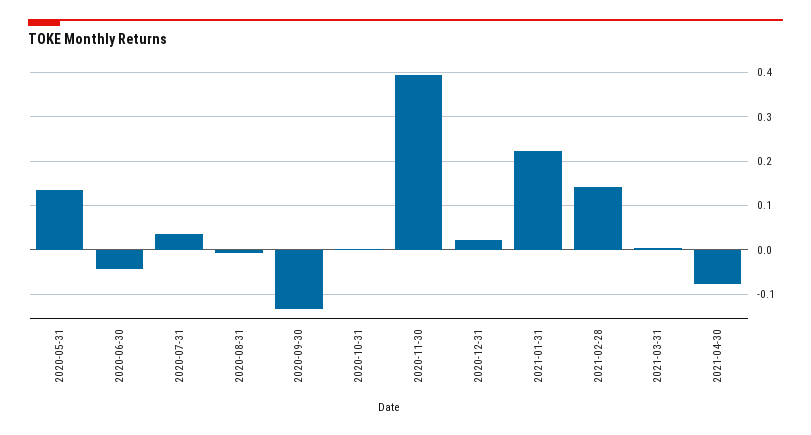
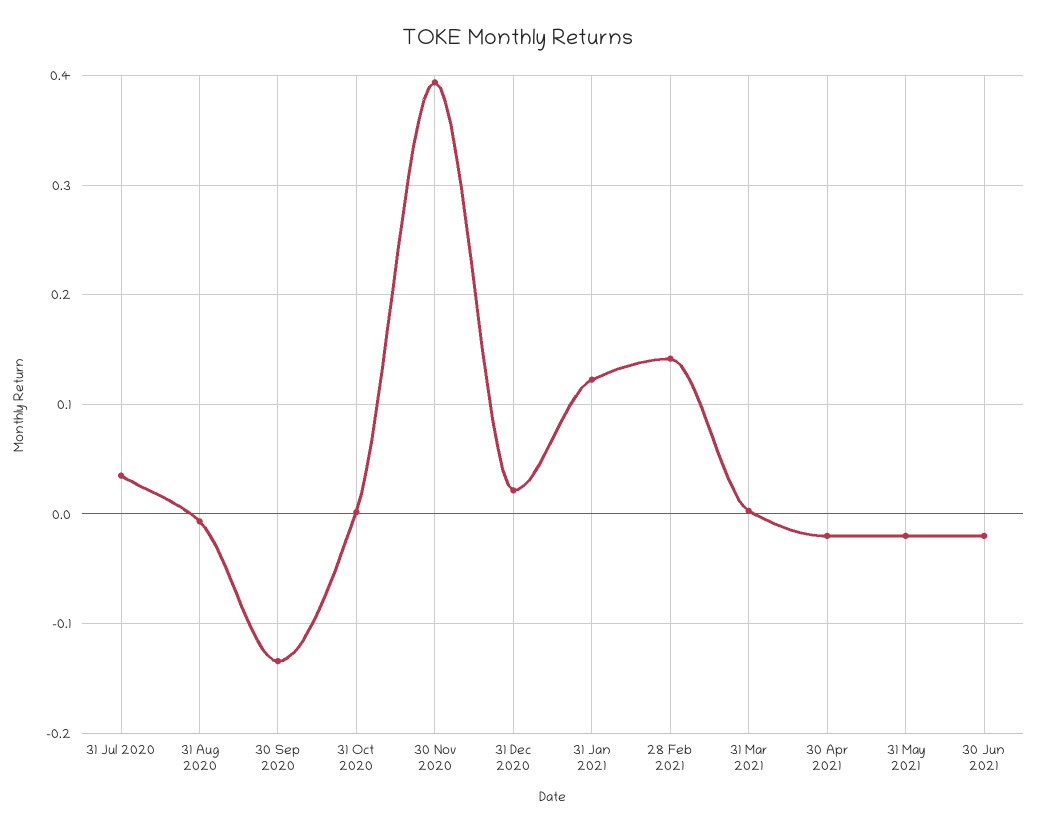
2020-05-31: 0.14 -> none
2020-06-30: -0.04 -> none
2021-01-31: 0.22 -> 0.12
2021-04-30: -0.08 -> -0.02
31 May 2021: none -> -0.02
30 Jun 2021: none -> -0.02

